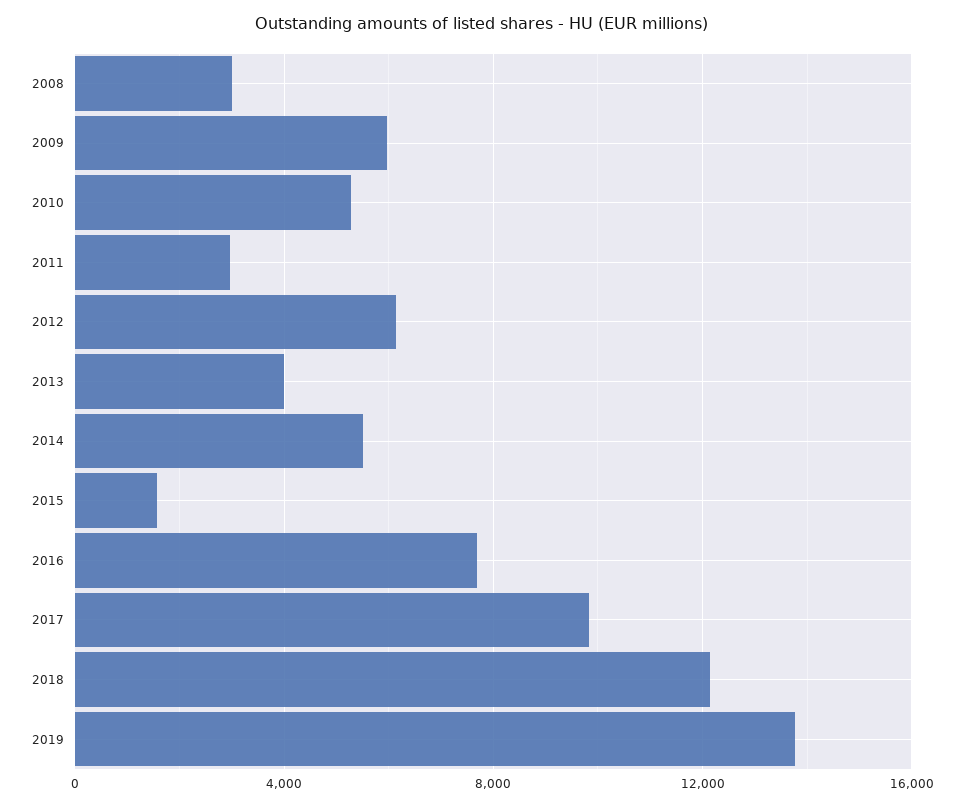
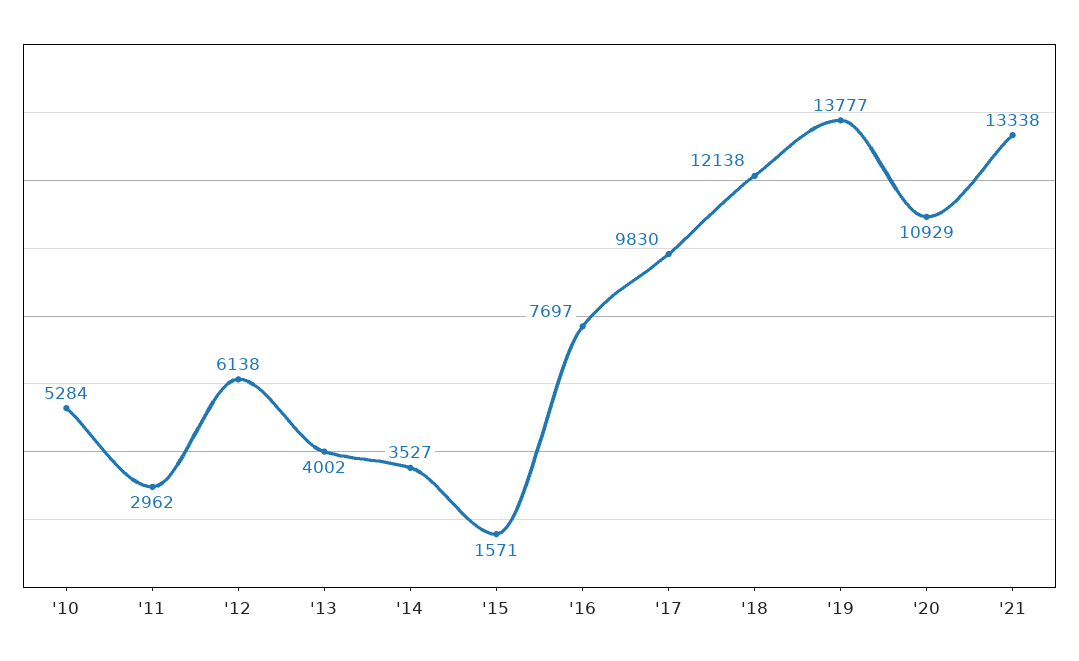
2008: 3000 -> none
2009: 6000 -> none
2014: 5500 -> 3527
'20: none -> 10929
'21: none -> 13338

